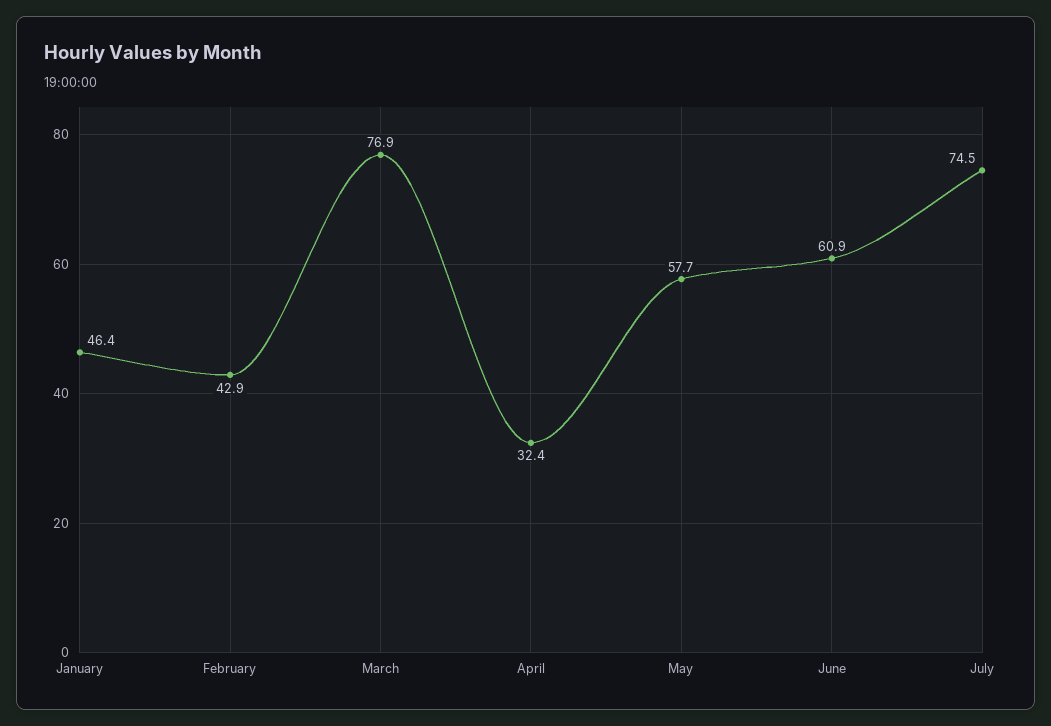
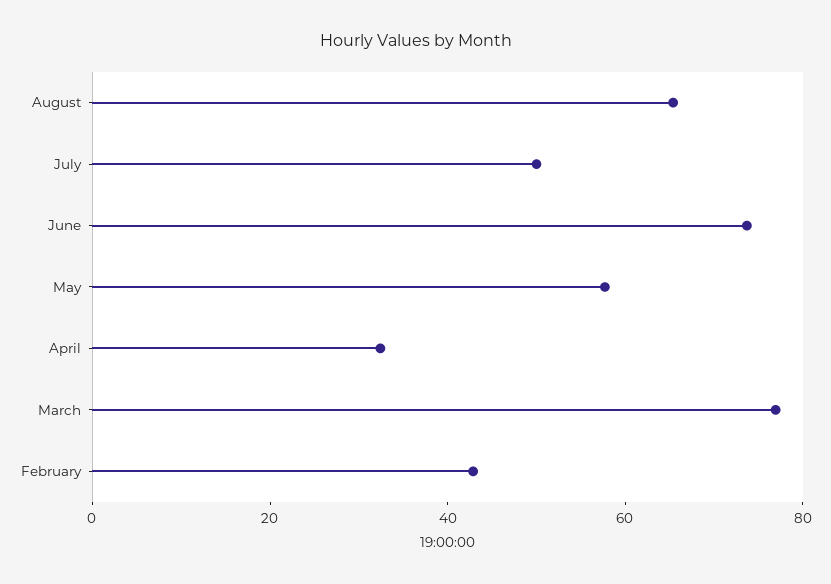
January: 46.4 -> none
June: 60.9 -> 75
July: 74.5 -> 50
August: none -> 65

